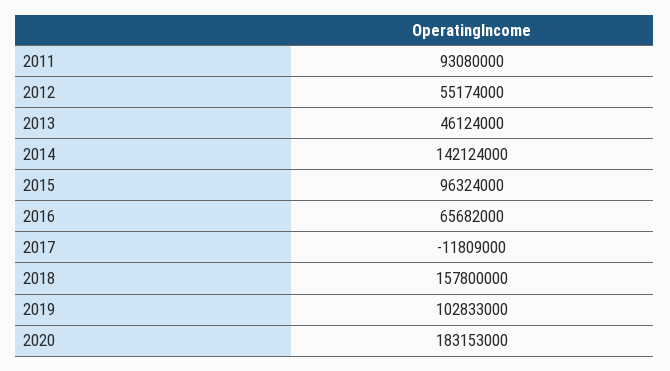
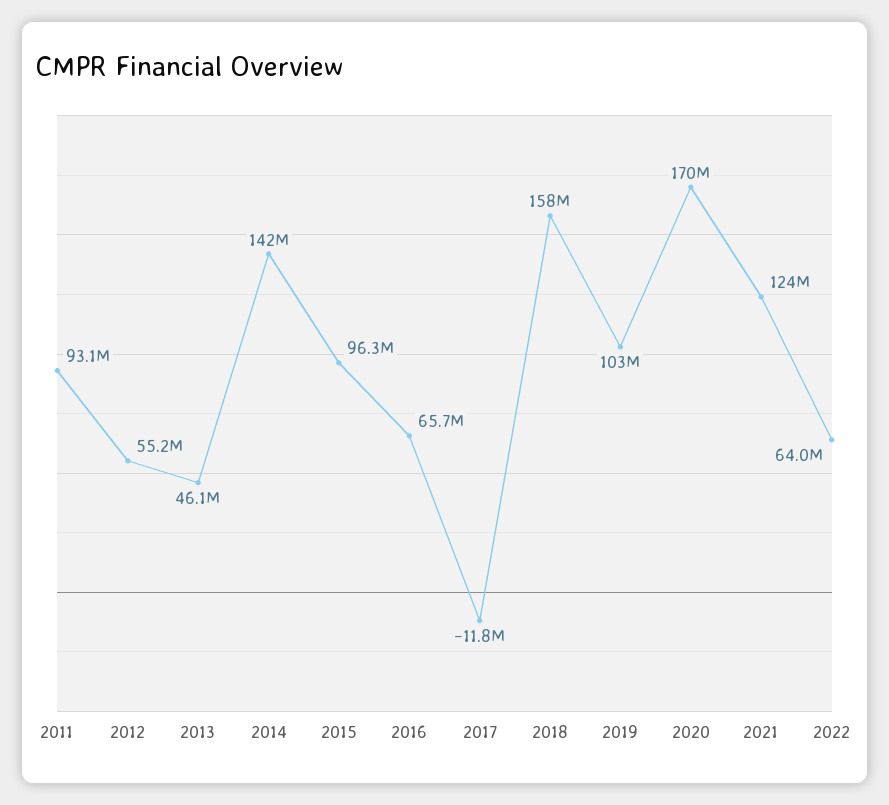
2020: 183153000 -> 170000000
2021: none -> 124000000
2022: none -> 64000000

